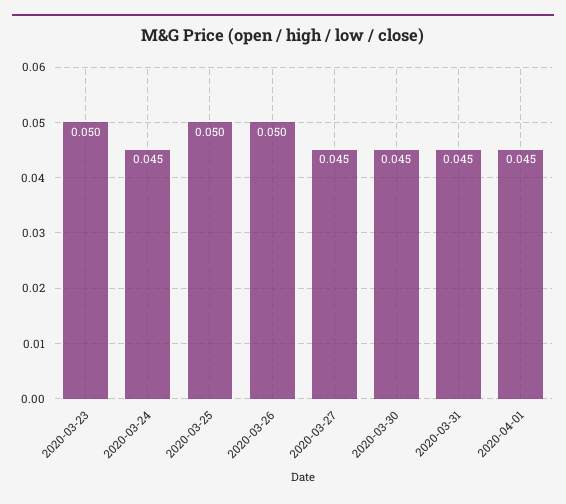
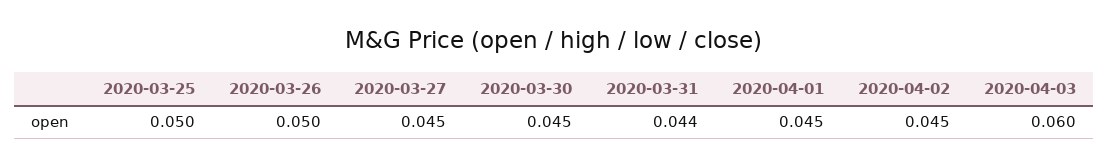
2020-03-23: 0.05 -> none
2020-03-24: 0.045 -> none
2020-03-31: 0.045 -> 0.044
2020-04-02: none -> 0.045
2020-04-03: none -> 0.06

